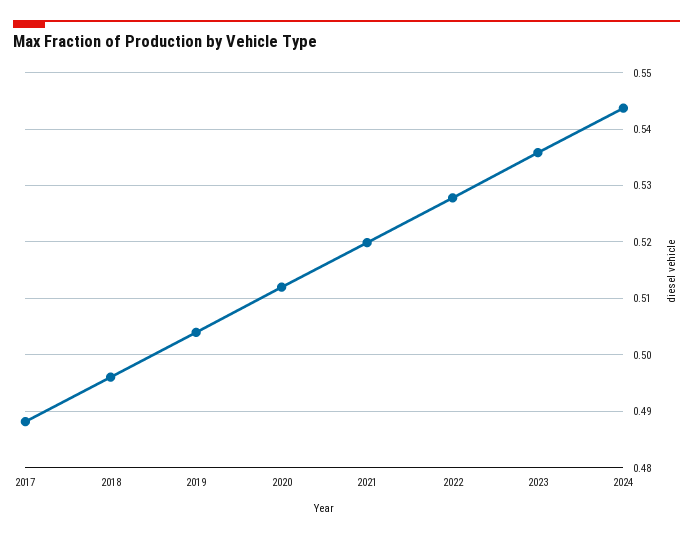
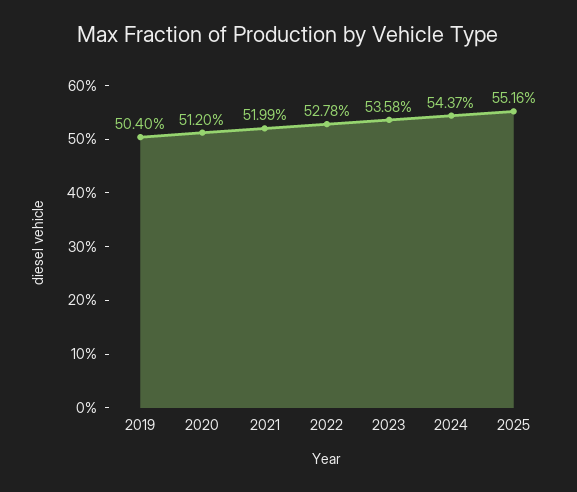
2017: 0.488 -> none
2018: 0.496 -> none
2025: none -> 0.5516

